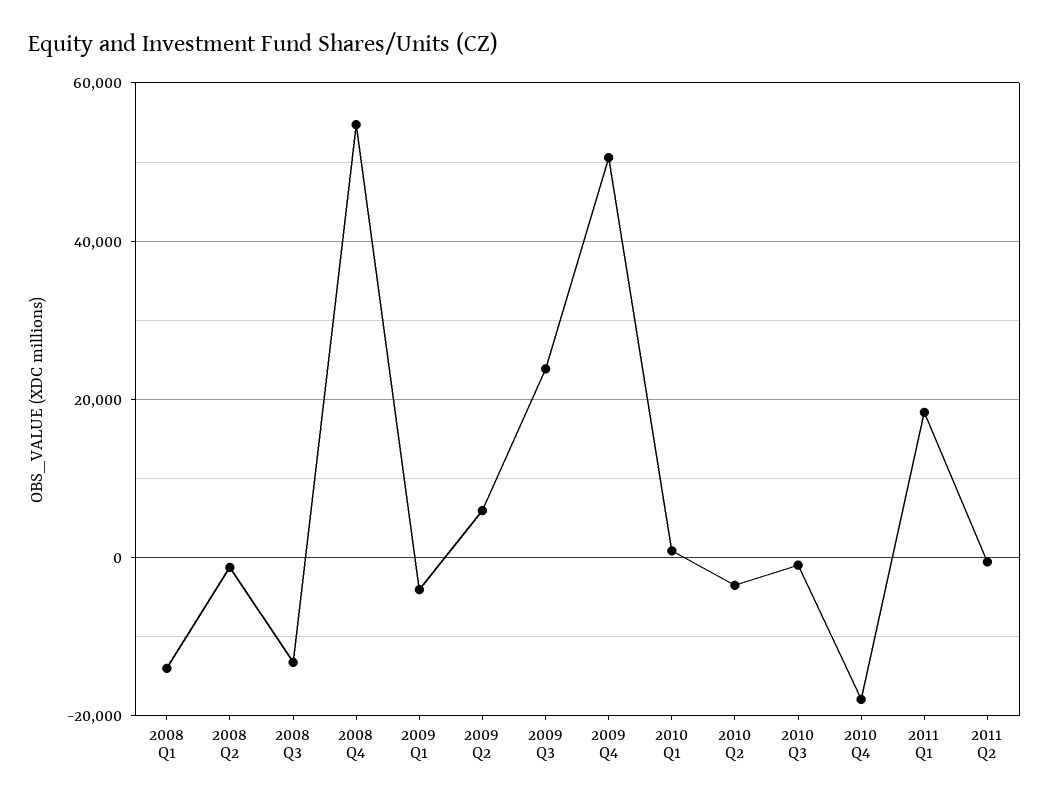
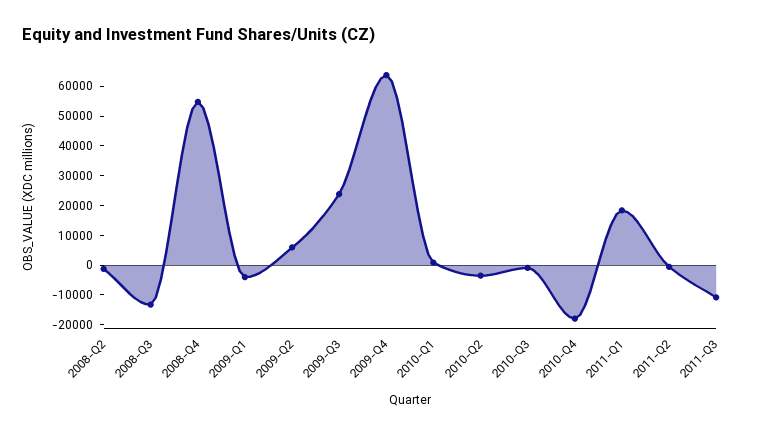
2008 Q1: -14000 -> none
2009 Q4: 50000 -> 65000
2011-Q3: none -> -10000

